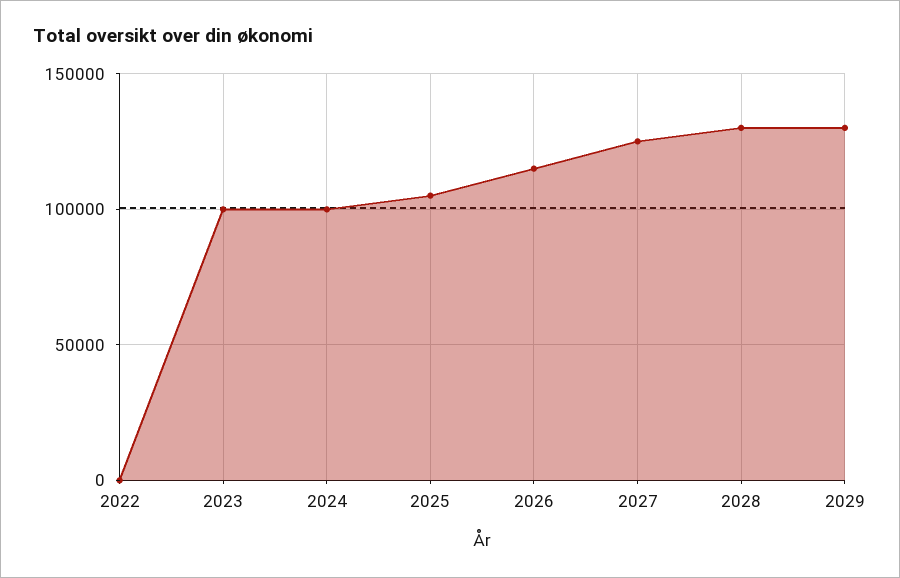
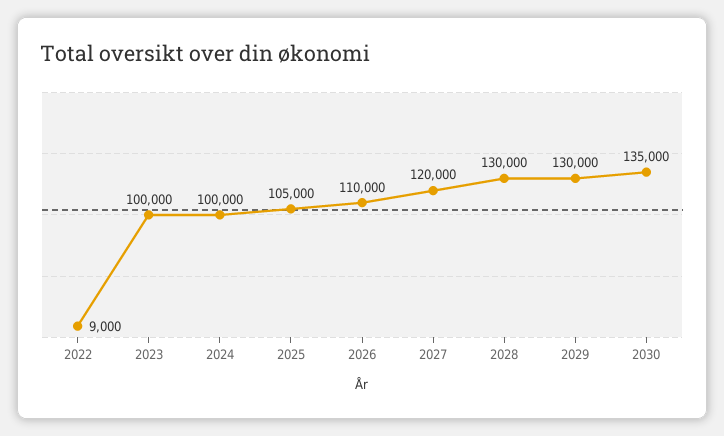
2022: 0 -> 9000
2026: 115000 -> 110000
2027: 125000 -> 120000
2030: none -> 135000

